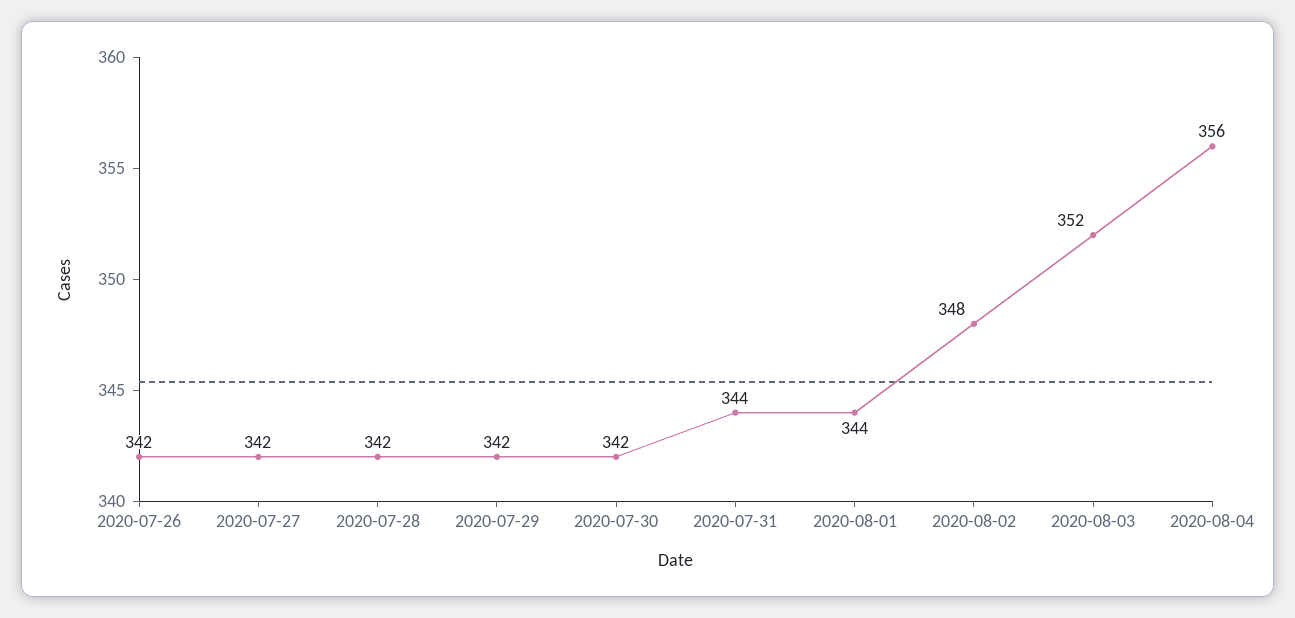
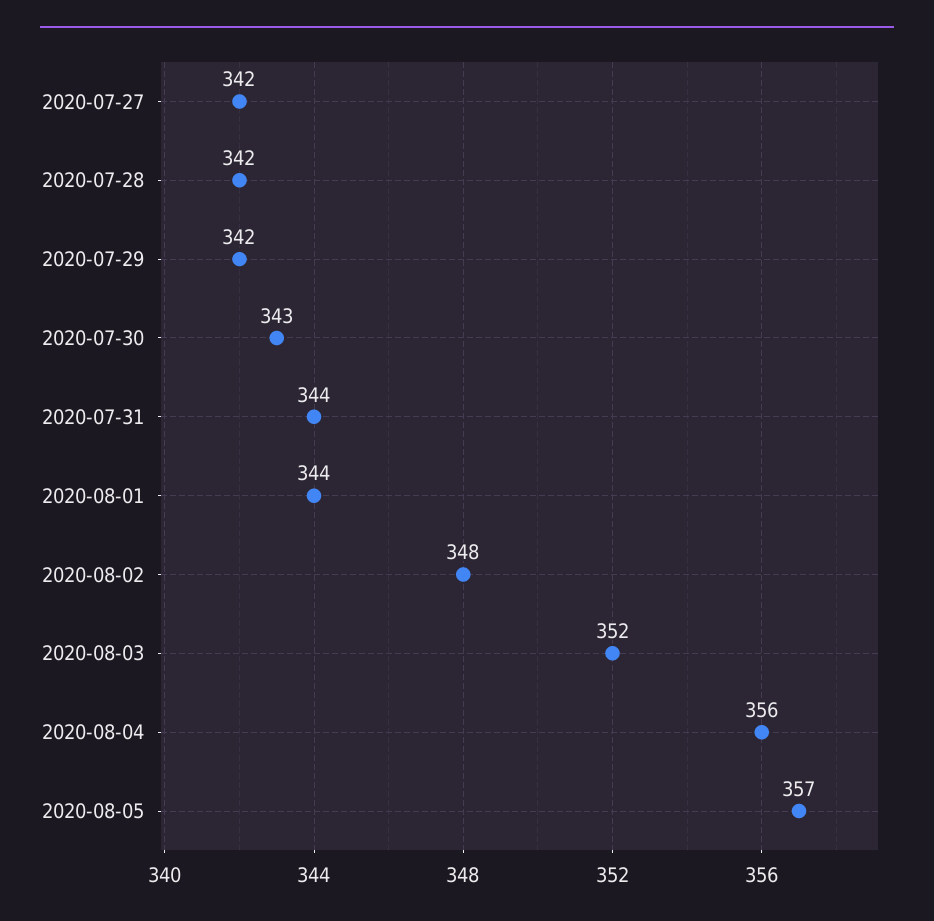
2020-07-26: 342 -> none
2020-07-30: 342 -> 343
2020-08-05: none -> 357

